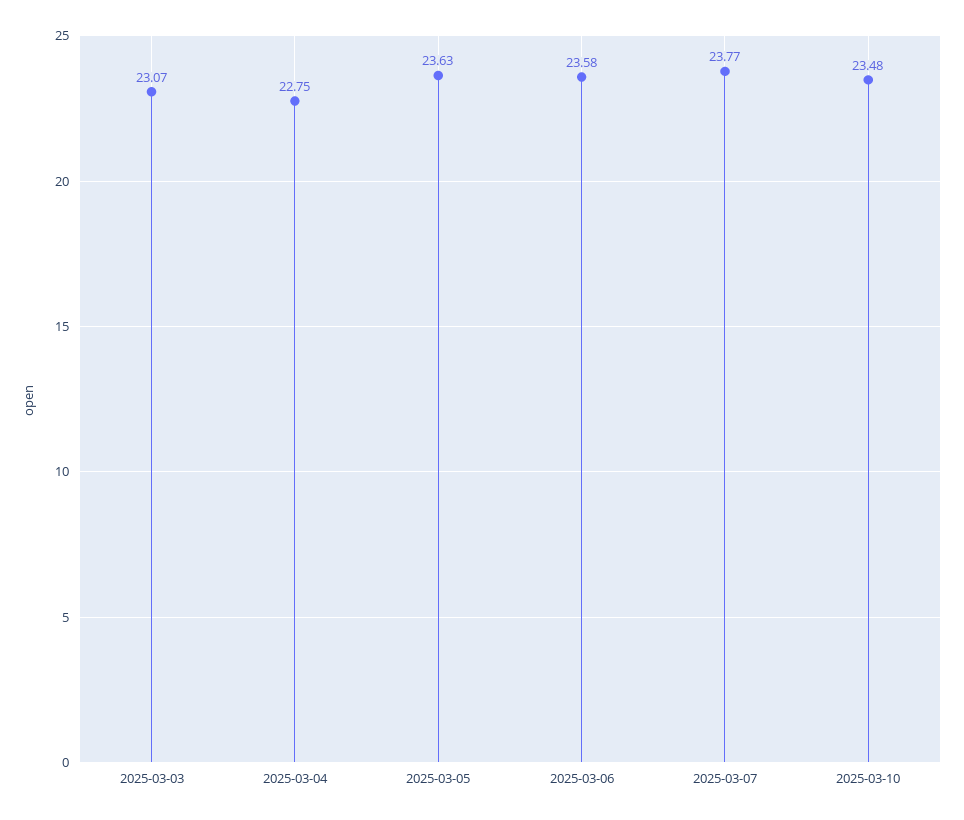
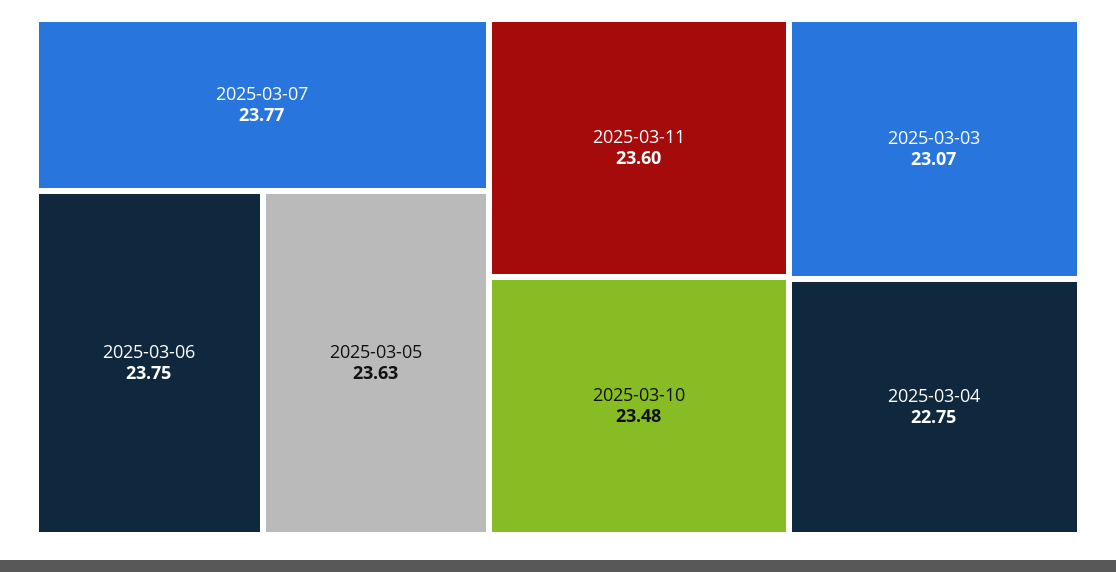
2025-03-06: 23.58 -> 23.75
2025-03-11: none -> 23.6

